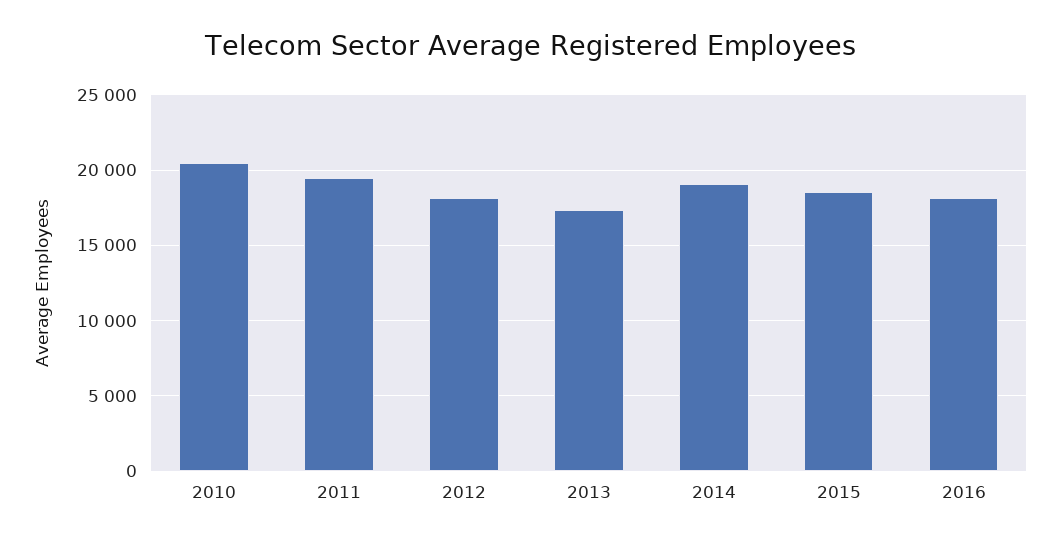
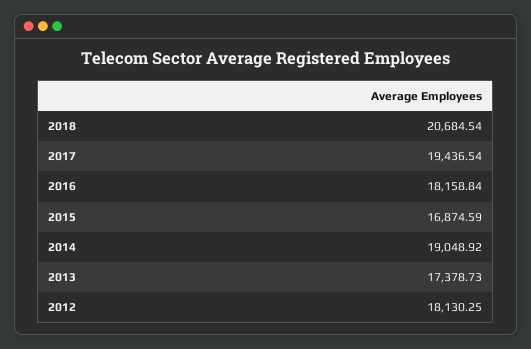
2010: 20500 -> none
2011: 19500 -> none
2015: 18500 -> 16874.59
2018: none -> 20684.54
2017: none -> 19436.54

